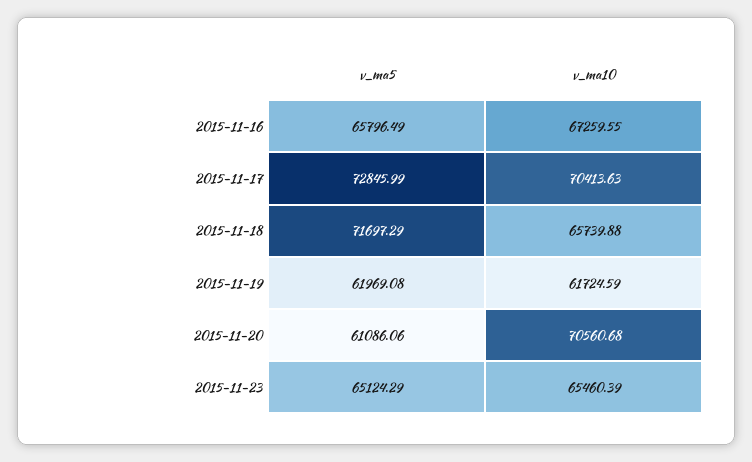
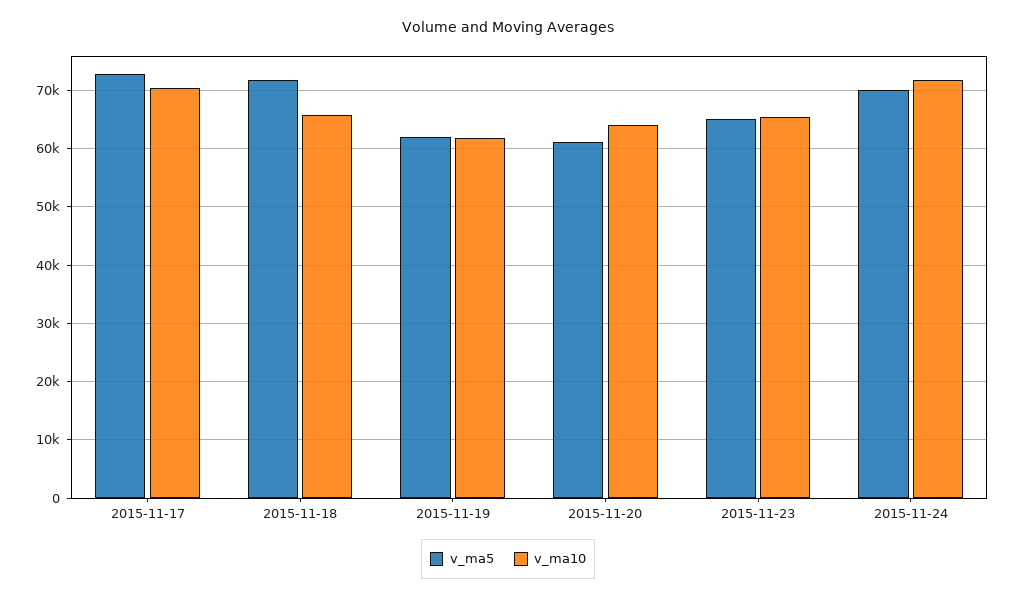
v_ma5, 2015-11-16: 65796.49 -> none
v_ma10, 2015-11-16: 67259.55 -> none
v_ma10, 2015-11-20: 70560.68 -> 64000
v_ma5, 2015-11-24: none -> 70000
v_ma10, 2015-11-24: none -> 72000

